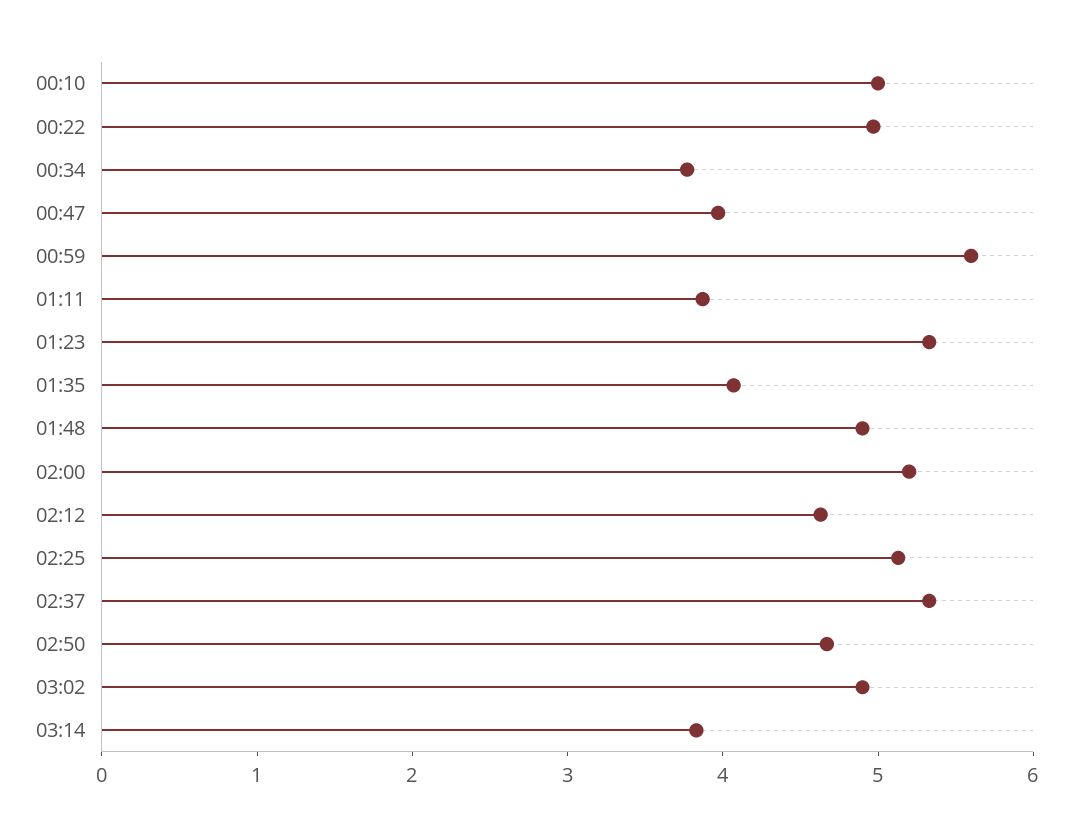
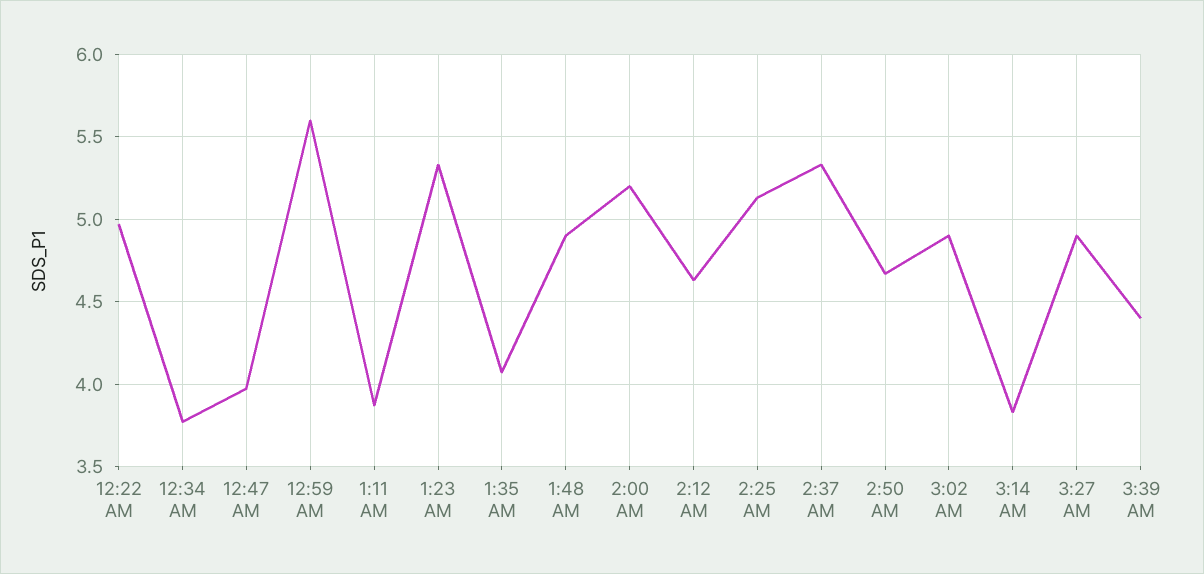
00:10: 5 -> none
3:27 AM: none -> 4.9
3:39 AM: none -> 4.4

